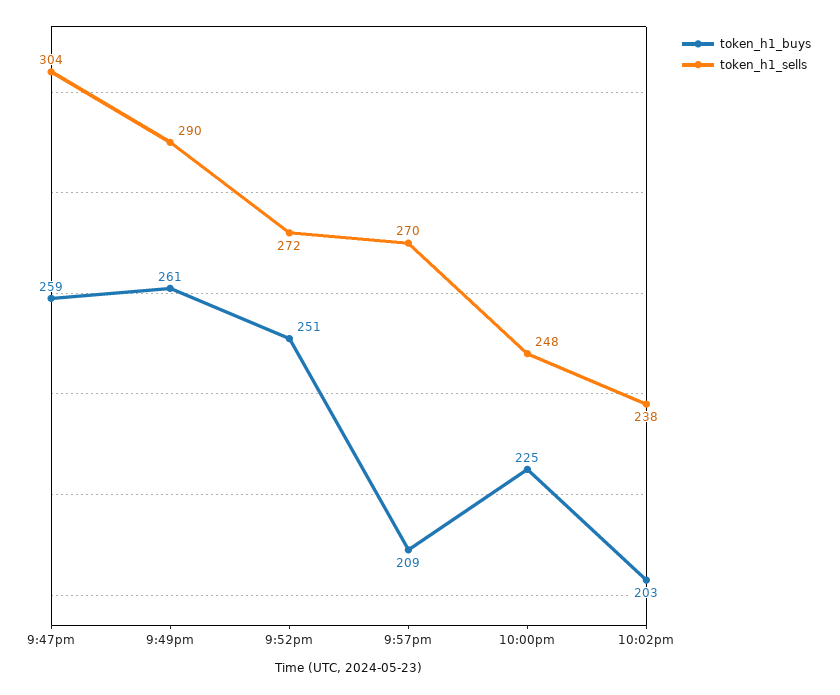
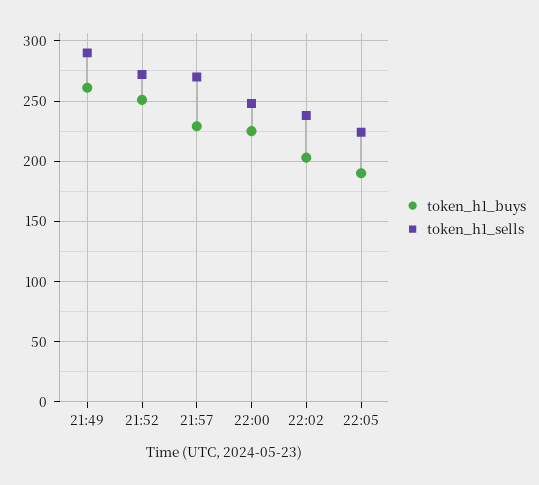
token_h1_buys, 9:47pm: 259 -> none
token_h1_sells, 9:47pm: 304 -> none
token_h1_buys, 9:57pm: 209 -> 230
token_h1_buys, 22:05: none -> 190
token_h1_sells, 22:05: none -> 225

